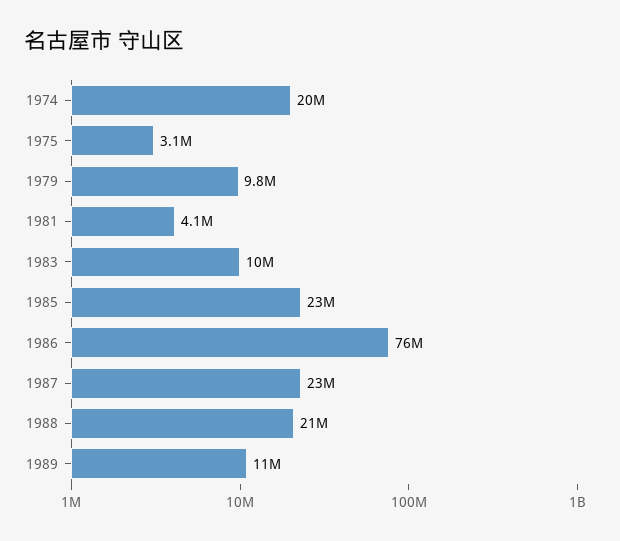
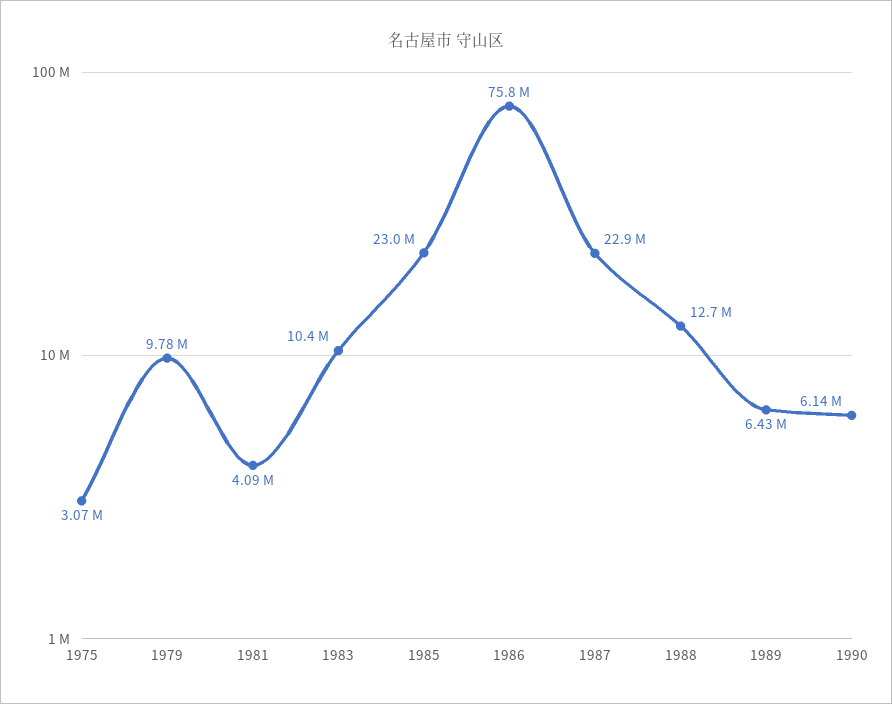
1974: 20000000 -> none
1988: 21000000 -> 12700000
1989: 11000000 -> 6430000
1990: none -> 6140000

